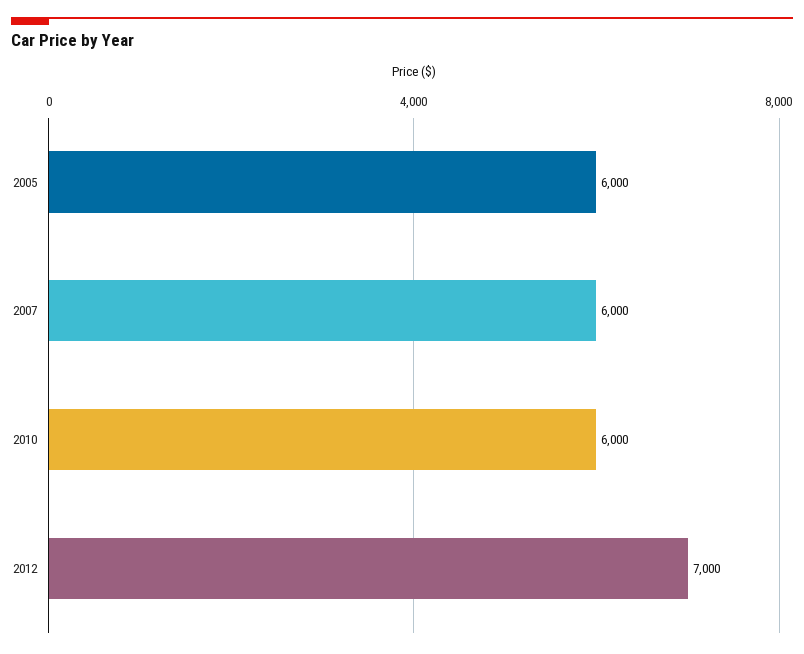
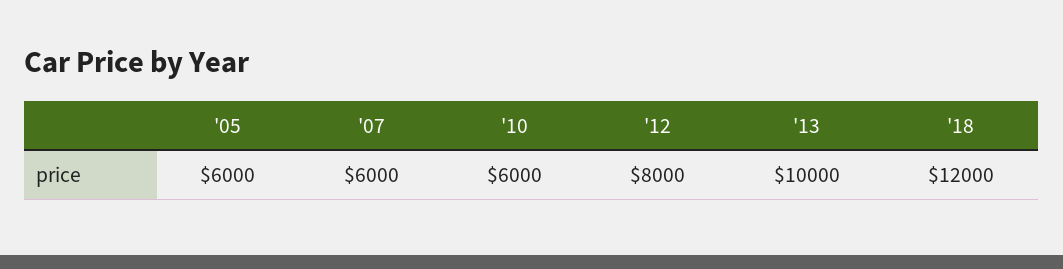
2012: 7000 -> 8000
'13: none -> 10000
'18: none -> 12000

